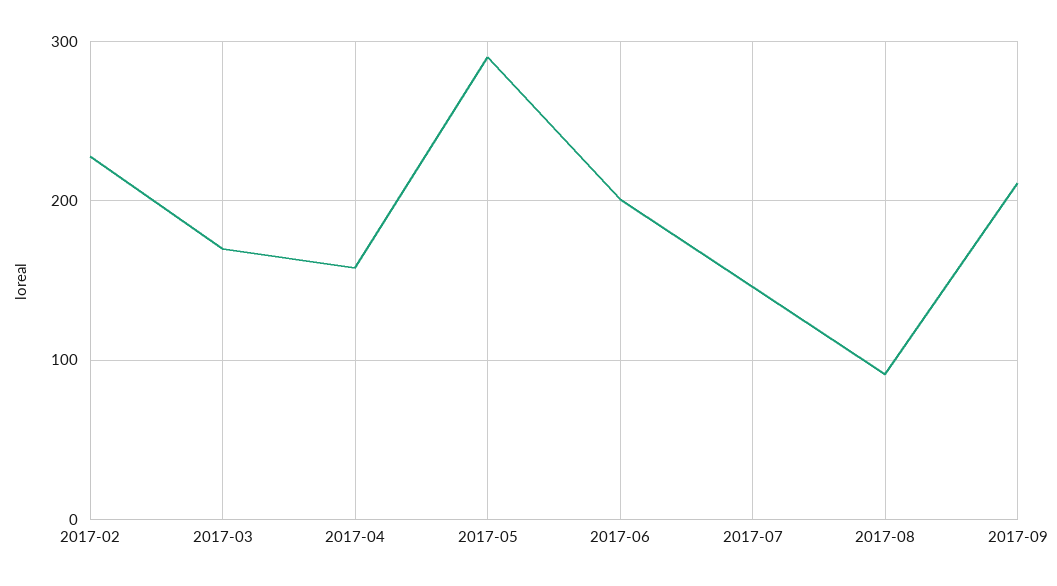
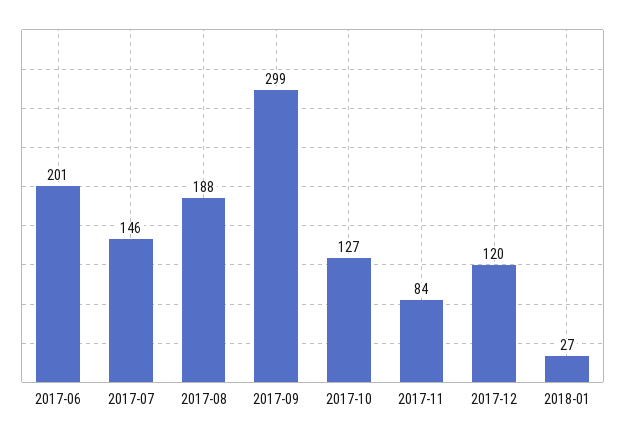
2017-02: 230 -> none
2017-03: 170 -> none
2017-04: 160 -> none
2017-05: 290 -> none
2017-08: 90 -> 188
2017-09: 210 -> 299
2017-10: none -> 127
2017-11: none -> 84
2017-12: none -> 120
2018-01: none -> 27

